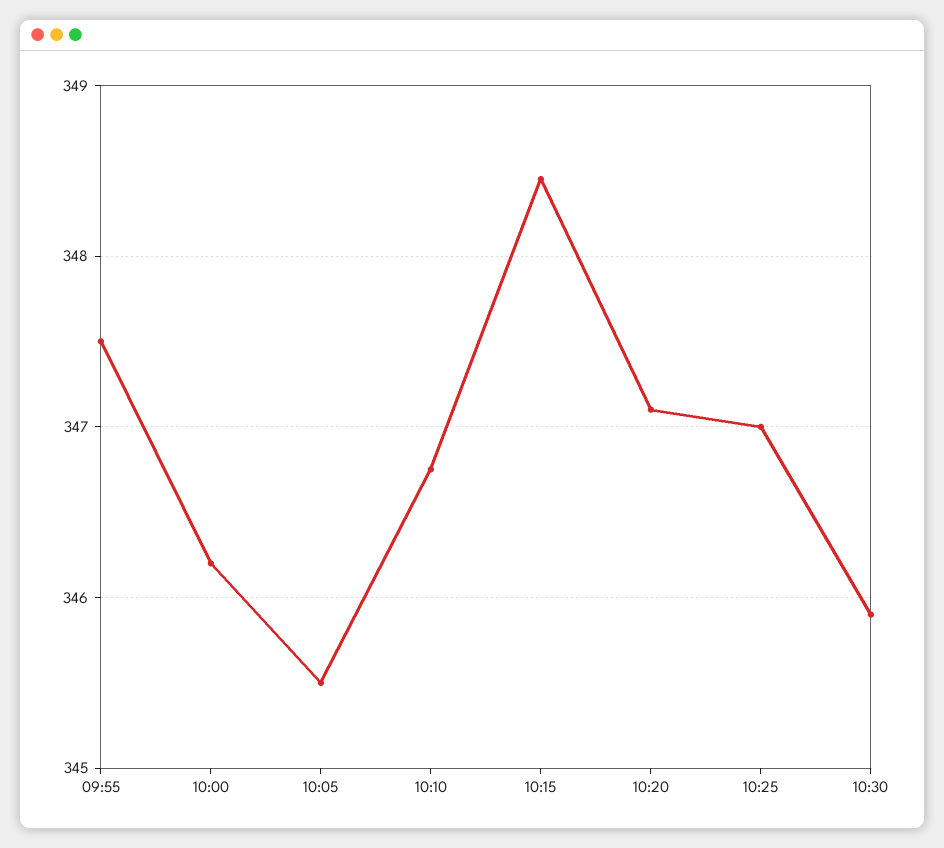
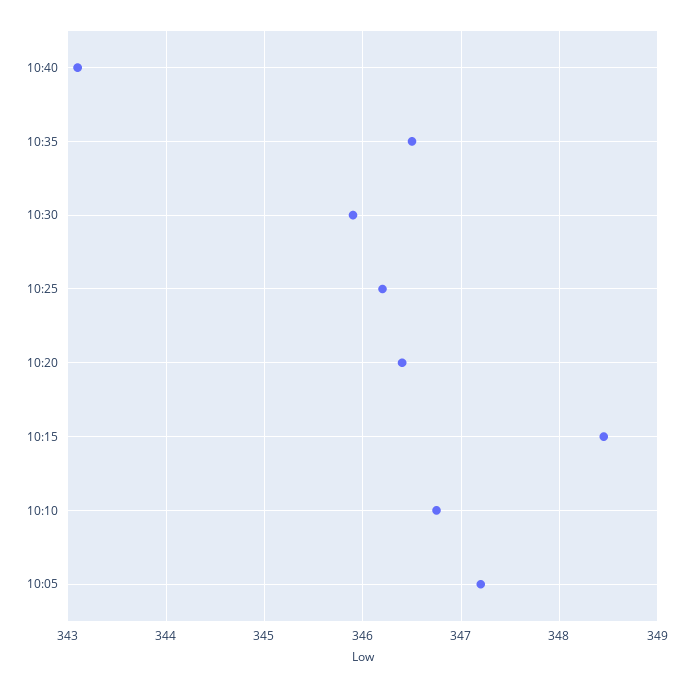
09:55: 347.5 -> none
10:00: 346.2 -> none
10:05: 345.5 -> 347.2
10:20: 347.1 -> 346.4
10:25: 347 -> 346.2
10:40: none -> 343.1
10:35: none -> 346.5

